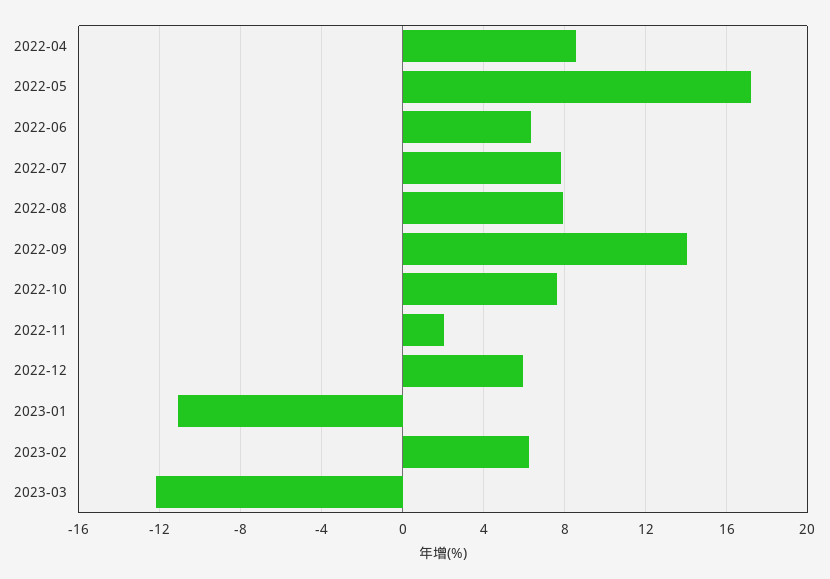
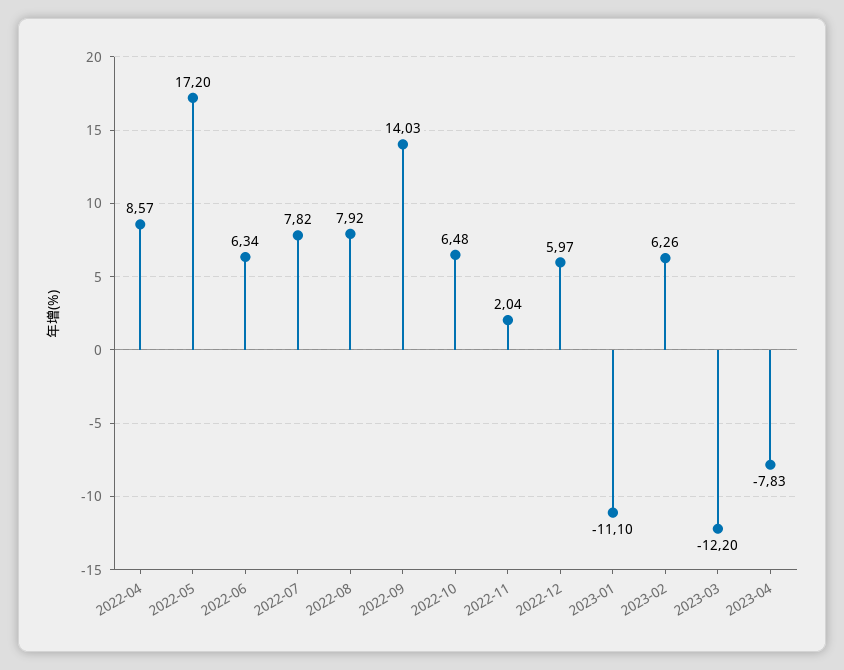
2022-10: 7.5 -> 6.48
2023-04: none -> -7.83

